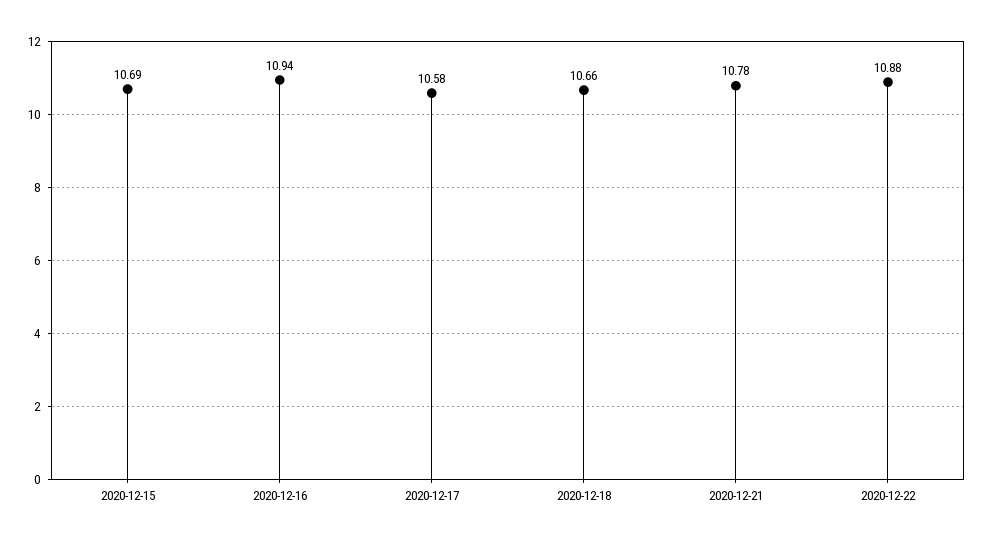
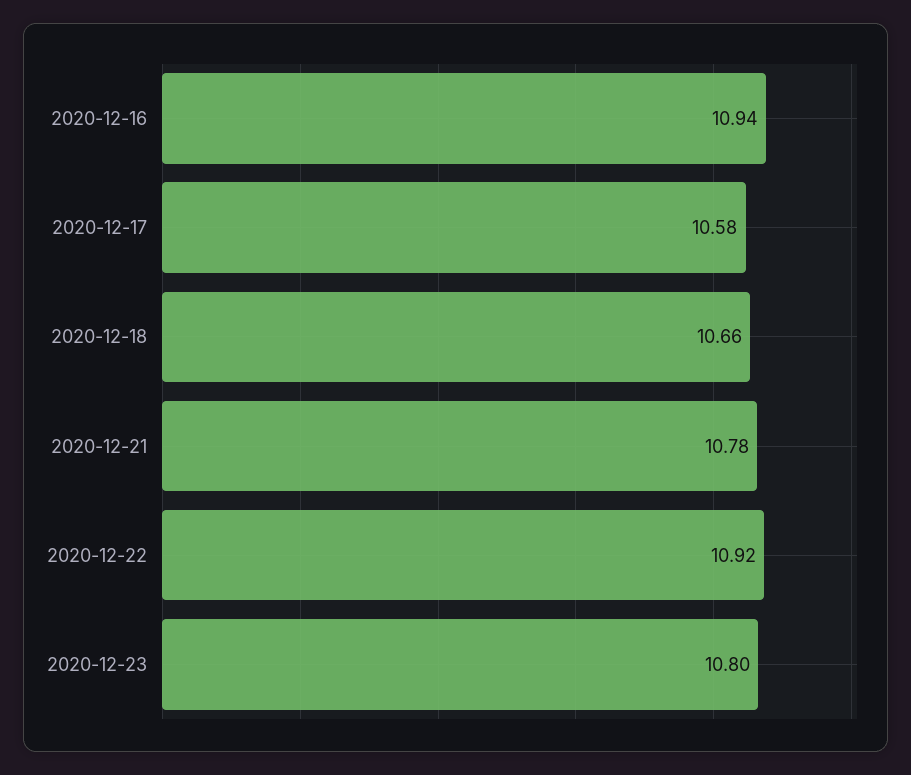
2020-12-15: 10.69 -> none
2020-12-22: 10.88 -> 10.92
2020-12-23: none -> 10.8

